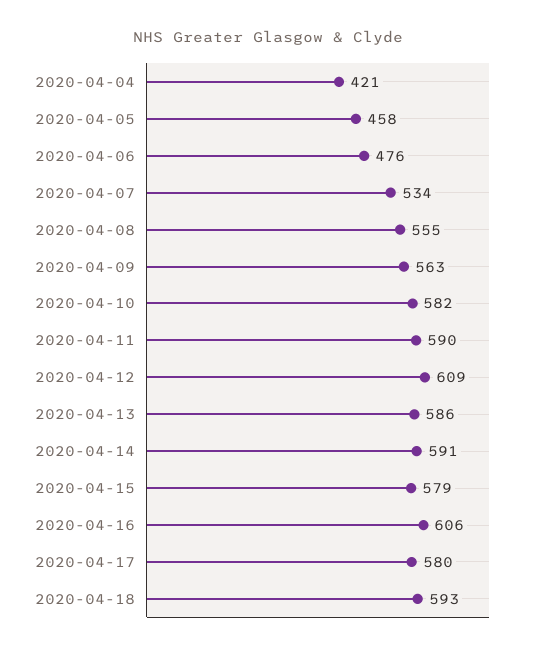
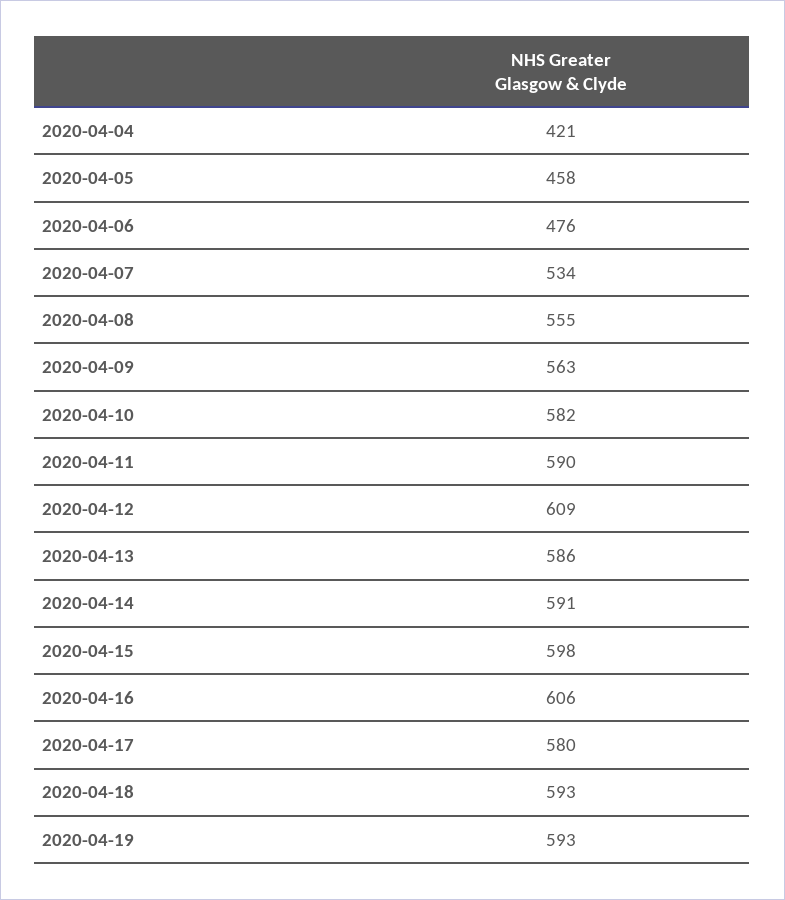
2020-04-15: 579 -> 598
2020-04-19: none -> 593

